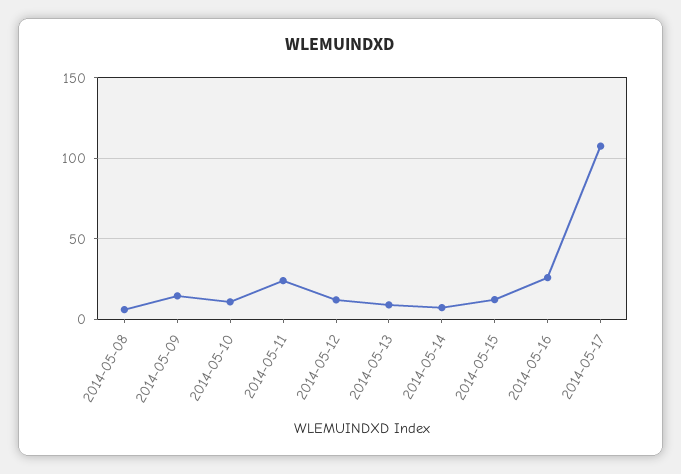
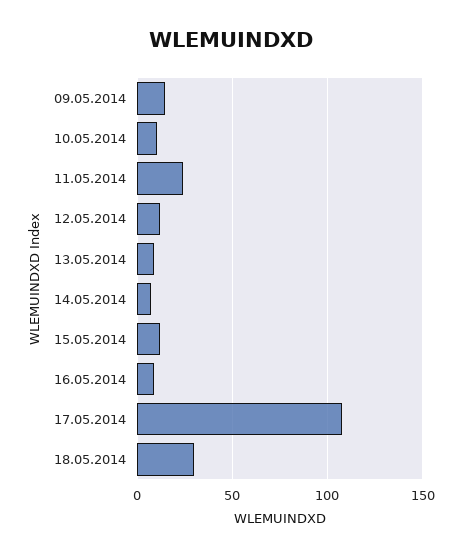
2014-05-08: 5 -> none
2014-05-16: 25 -> 10
18.05.2014: none -> 30

